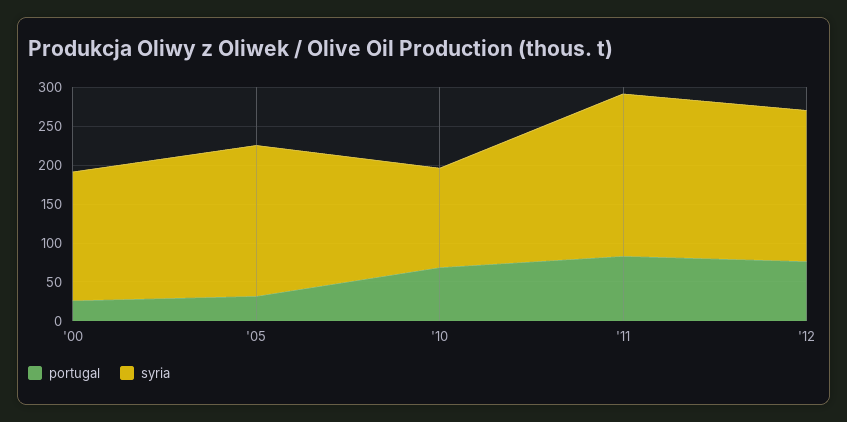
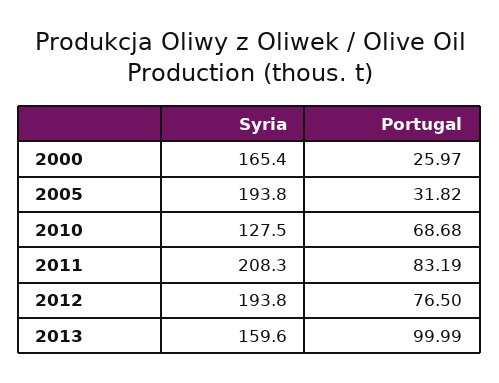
syria, 2013: none -> 159.6
portugal, 2013: none -> 99.99

